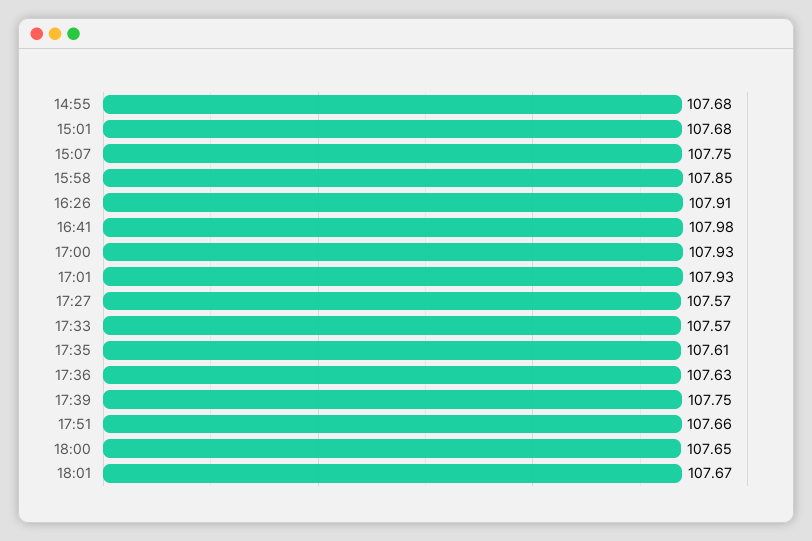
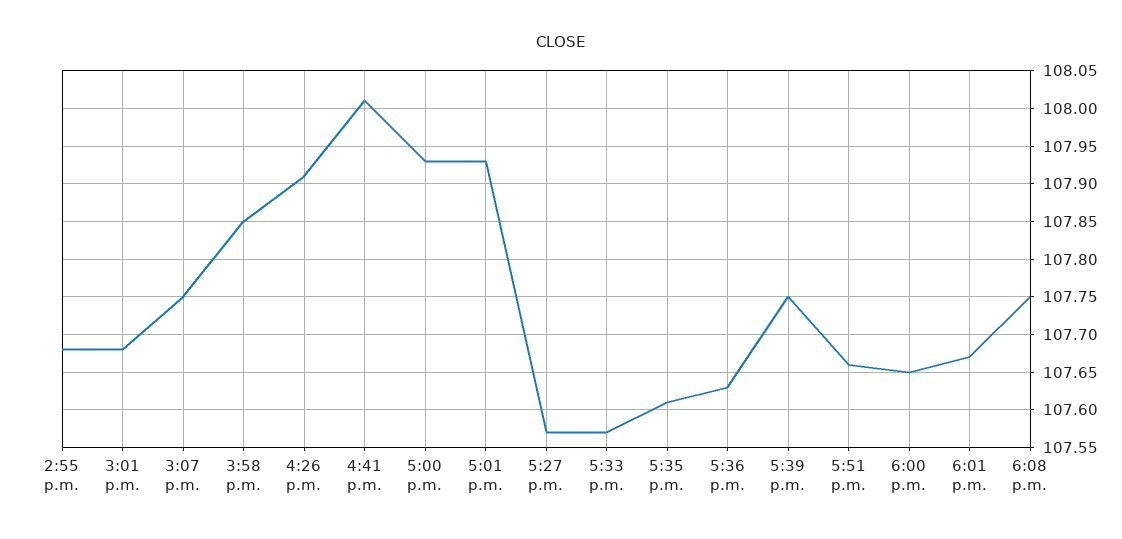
16:41: 107.98 -> 108.01
6:08 p.m.: none -> 107.75

